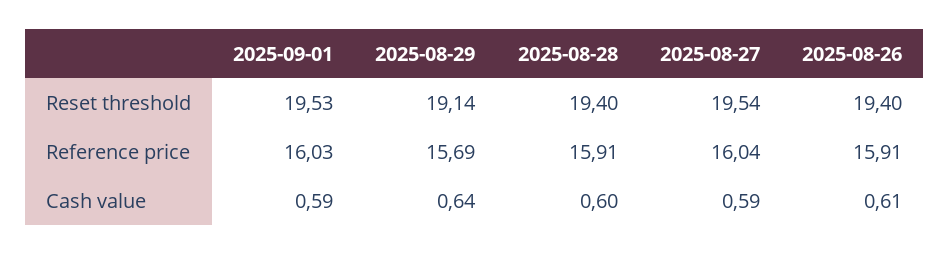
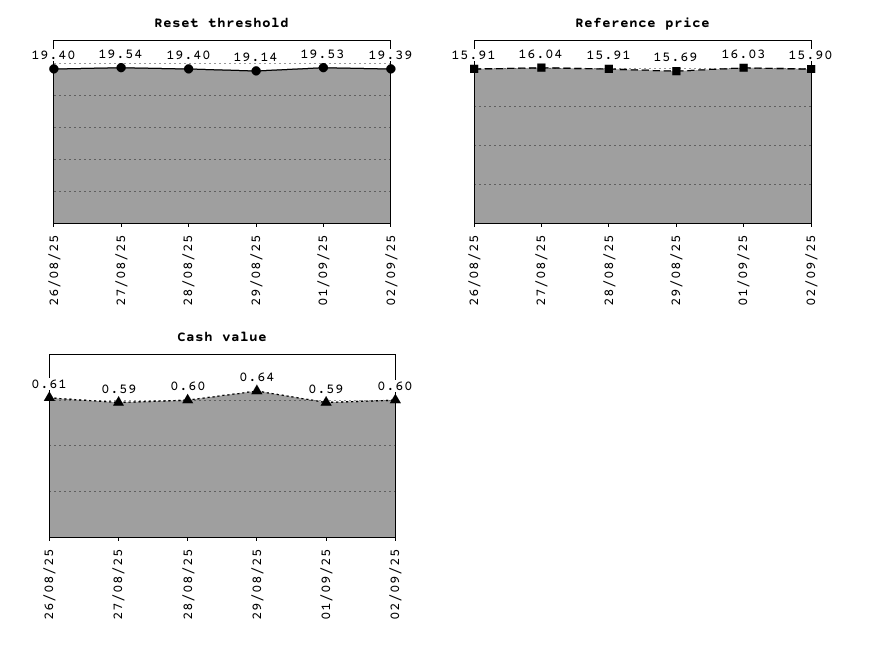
Reset threshold, 02/09/25: none -> 19.39
Reference price, 02/09/25: none -> 15.9
Cash value, 02/09/25: none -> 0.6

